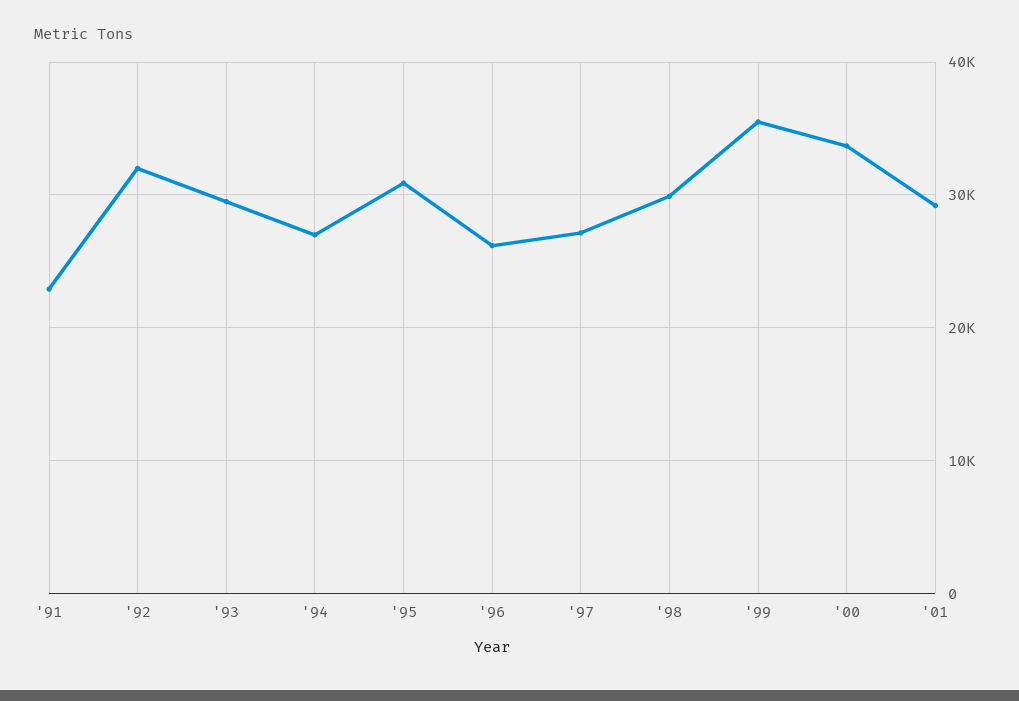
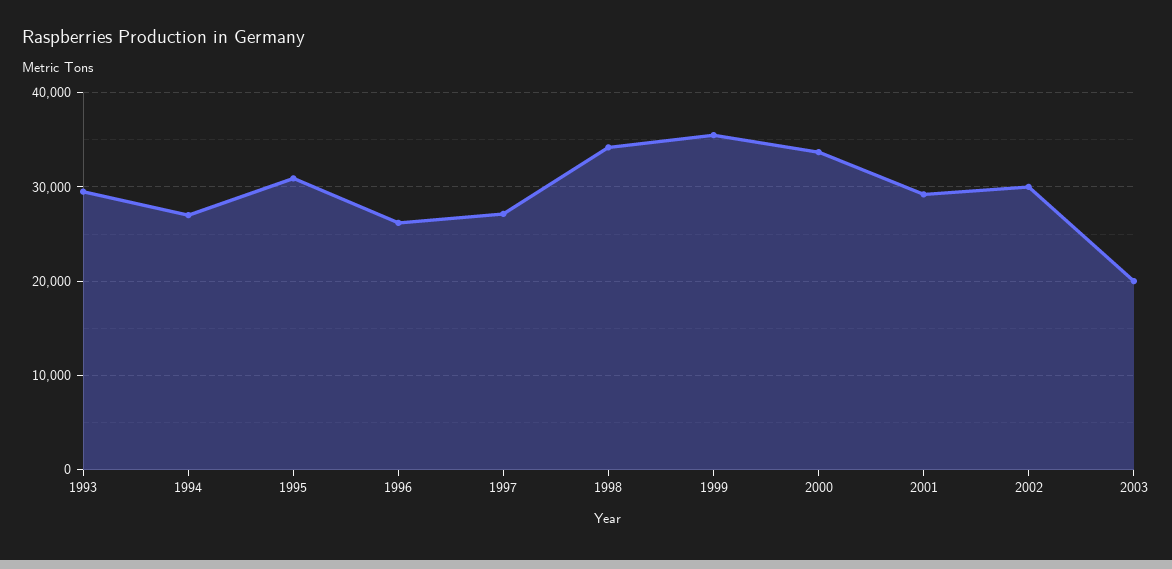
'91: 23000 -> none
'92: 32000 -> none
'98: 30000 -> 34000
2002: none -> 30000
2003: none -> 20000

